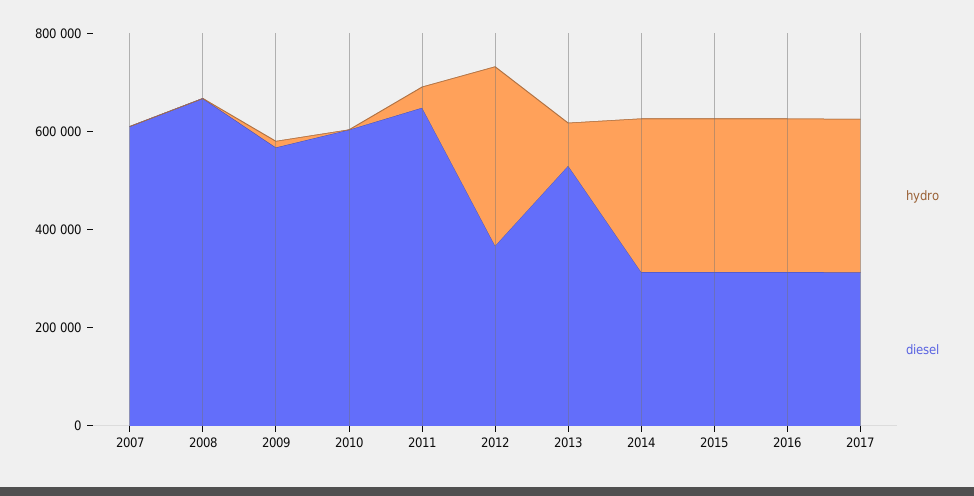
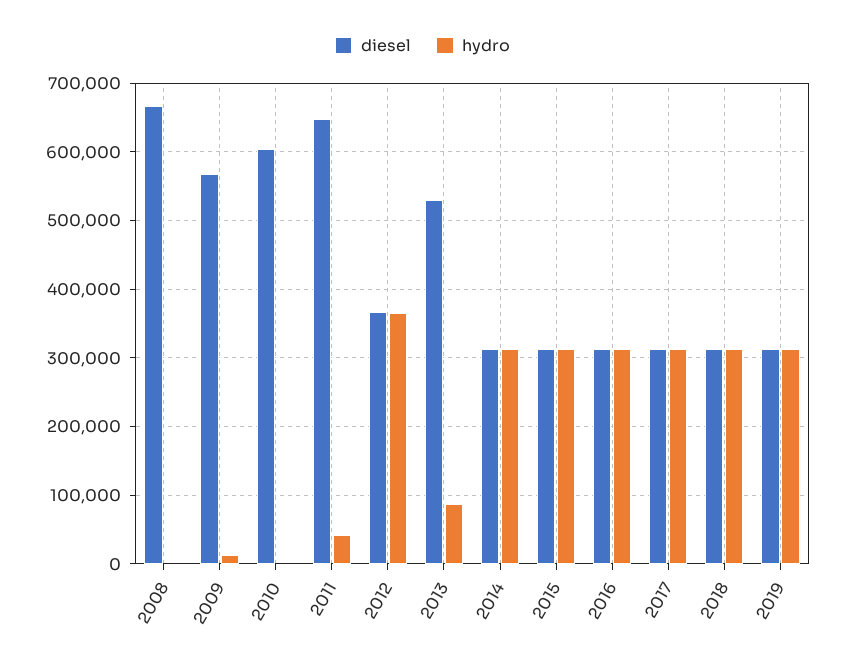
hydro, 2007: 0 -> none
diesel, 2007: 600000 -> none
diesel, 2018: none -> 310000
hydro, 2018: none -> 310000
diesel, 2019: none -> 310000
hydro, 2019: none -> 310000

